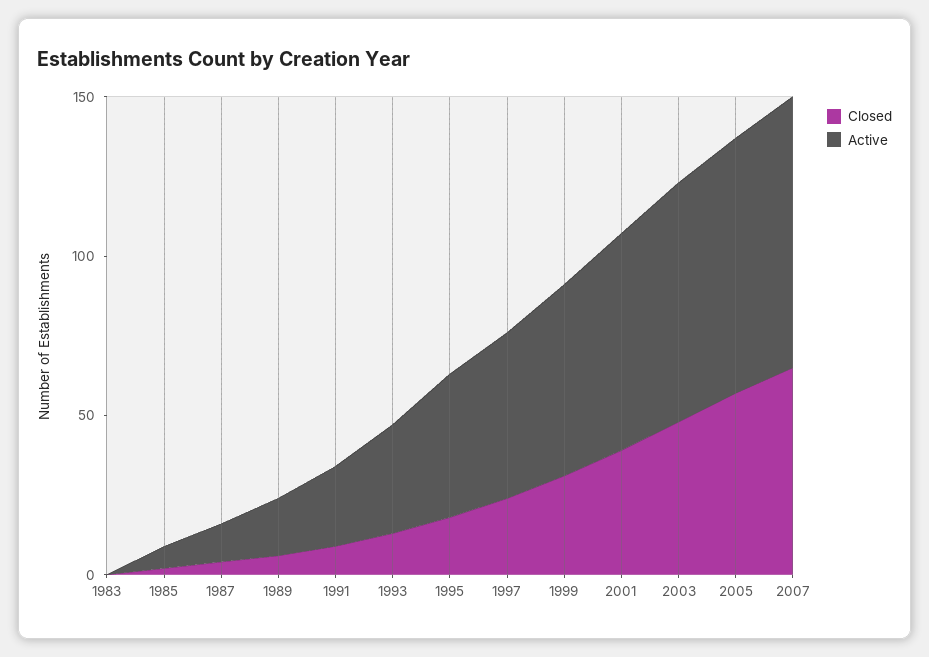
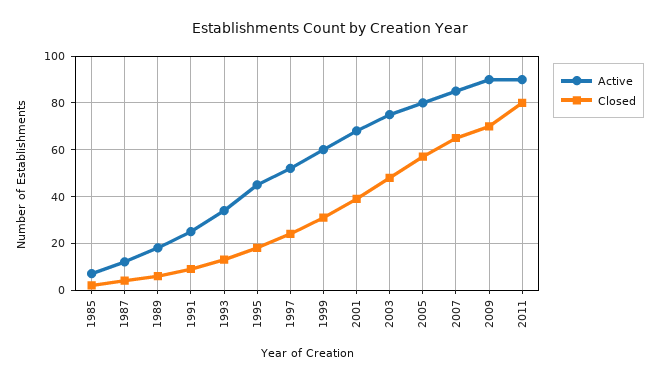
Closed, 1983: 0 -> none
Active, 1983: 0 -> none
Active, 2009: none -> 90
Closed, 2009: none -> 70
Active, 2011: none -> 90
Closed, 2011: none -> 80

